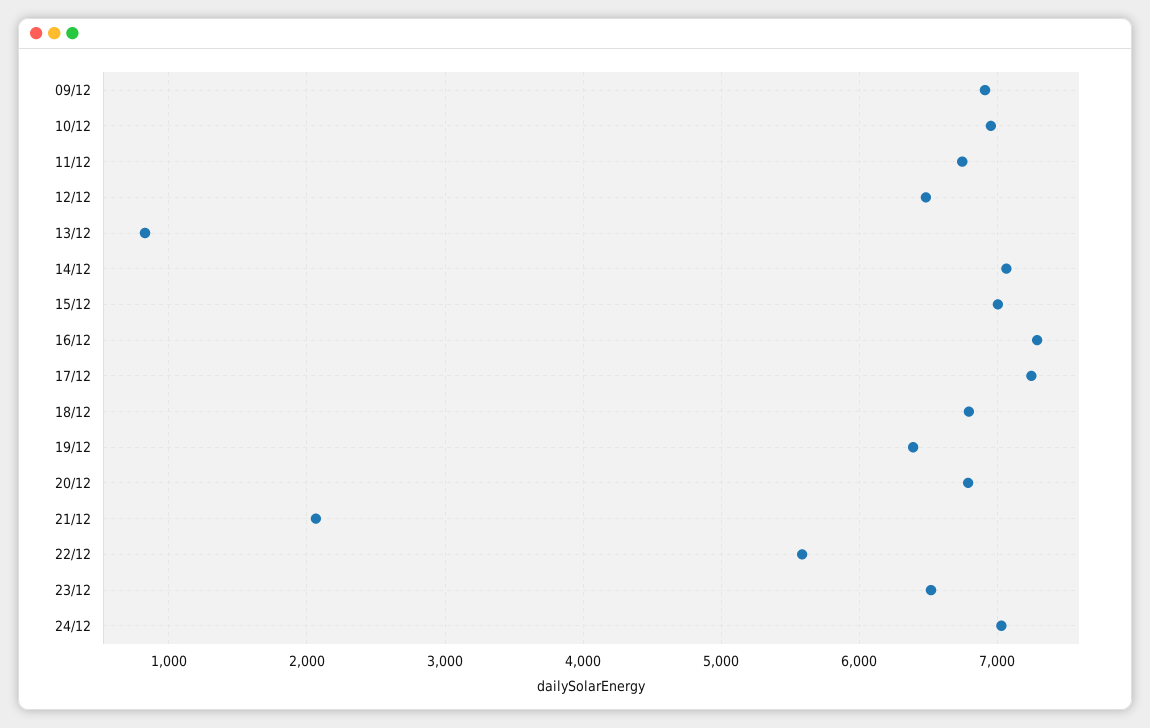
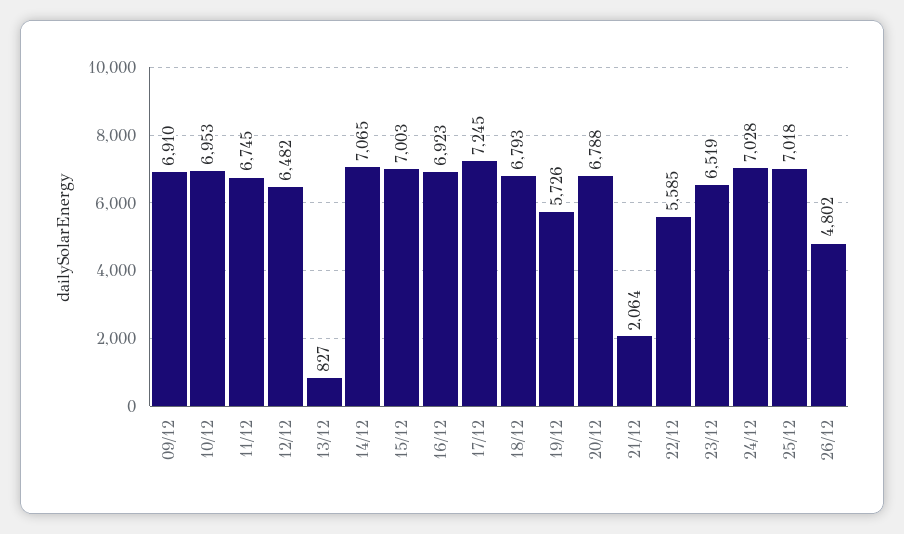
16/12: 7300 -> 6923
19/12: 6400 -> 5726
25/12: none -> 7018
26/12: none -> 4802

